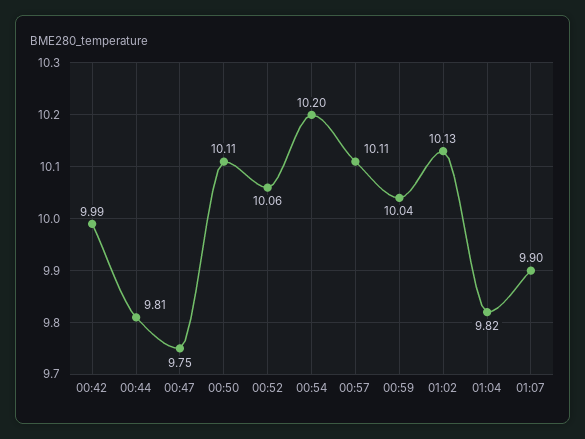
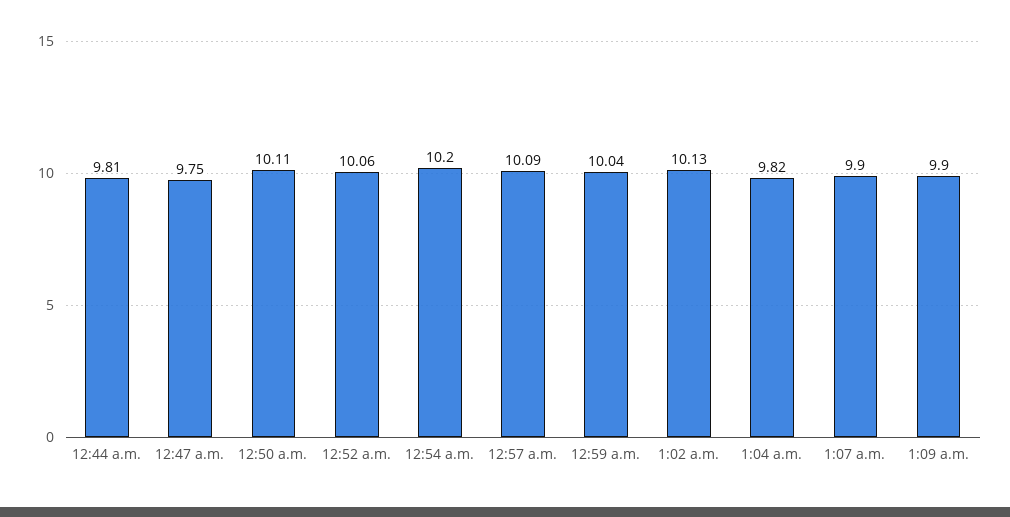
00:42: 9.99 -> none
00:57: 10.11 -> 10.09
1:09 a.m.: none -> 9.9

